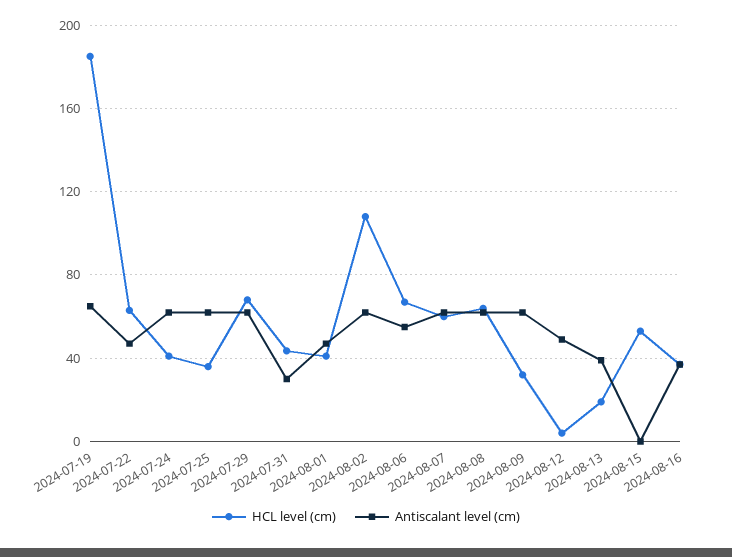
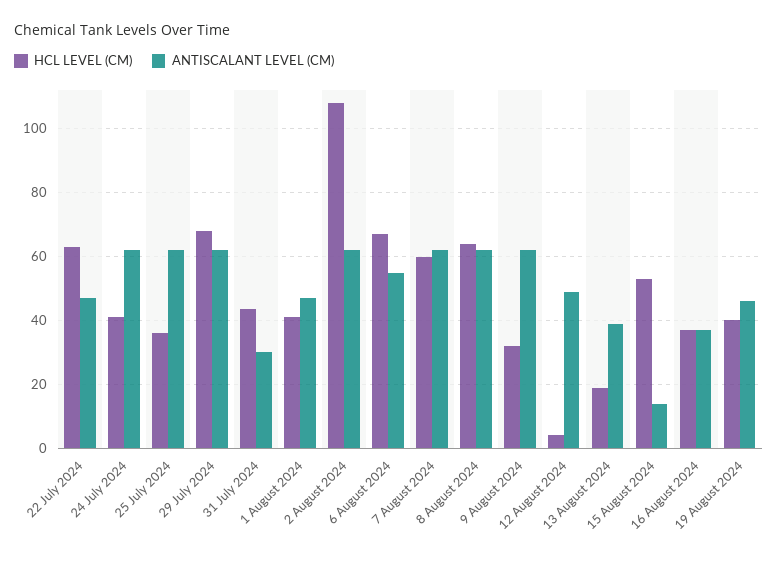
HCL level (cm), 2024-07-19: 185 -> none
Antiscalant level (cm), 2024-07-19: 65 -> none
Antiscalant level (cm), 2024-08-15: 0 -> 14
HCL level (cm), 19 August 2024: none -> 40
Antiscalant level (cm), 19 August 2024: none -> 46

